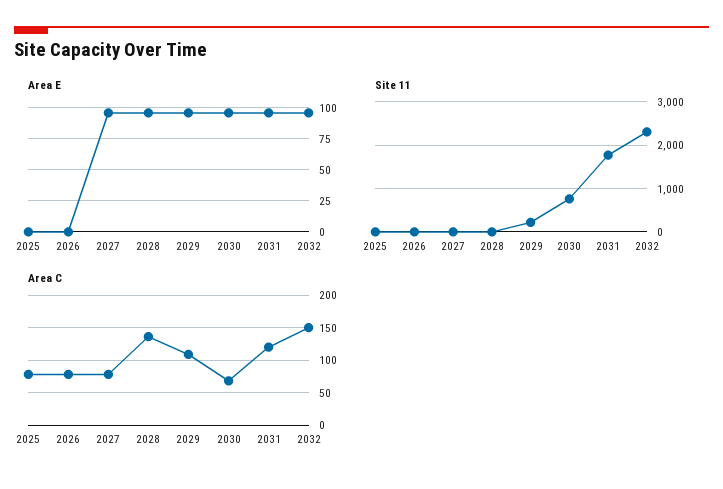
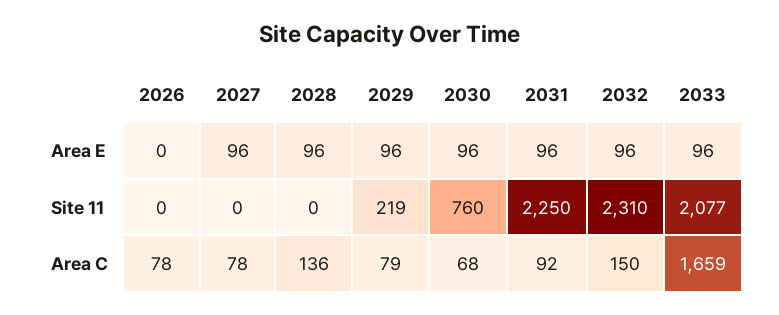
Area E, 2025: 0 -> none
Site 11, 2025: 0 -> none
Site 11, 2031: 1800 -> 2250
Area C, 2025: 80 -> none
Area C, 2029: 110 -> 79
Area C, 2031: 120 -> 92
Area E, 2033: none -> 96
Site 11, 2033: none -> 2077
Area C, 2033: none -> 1659

